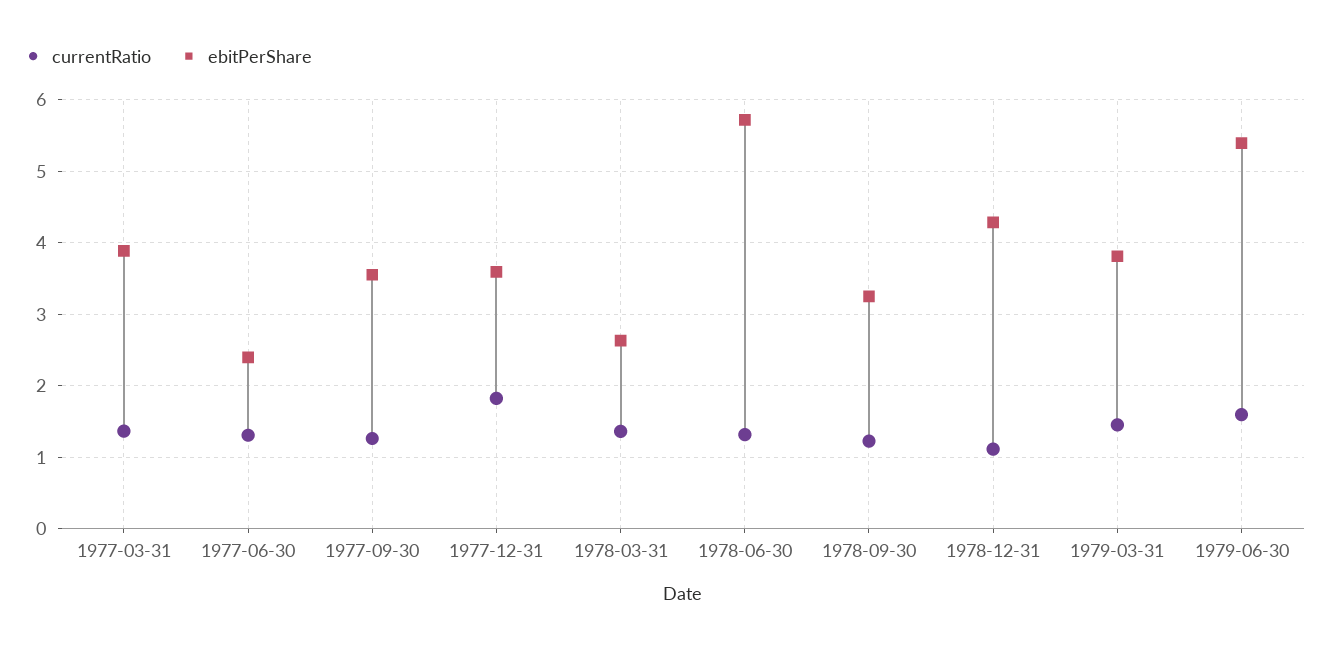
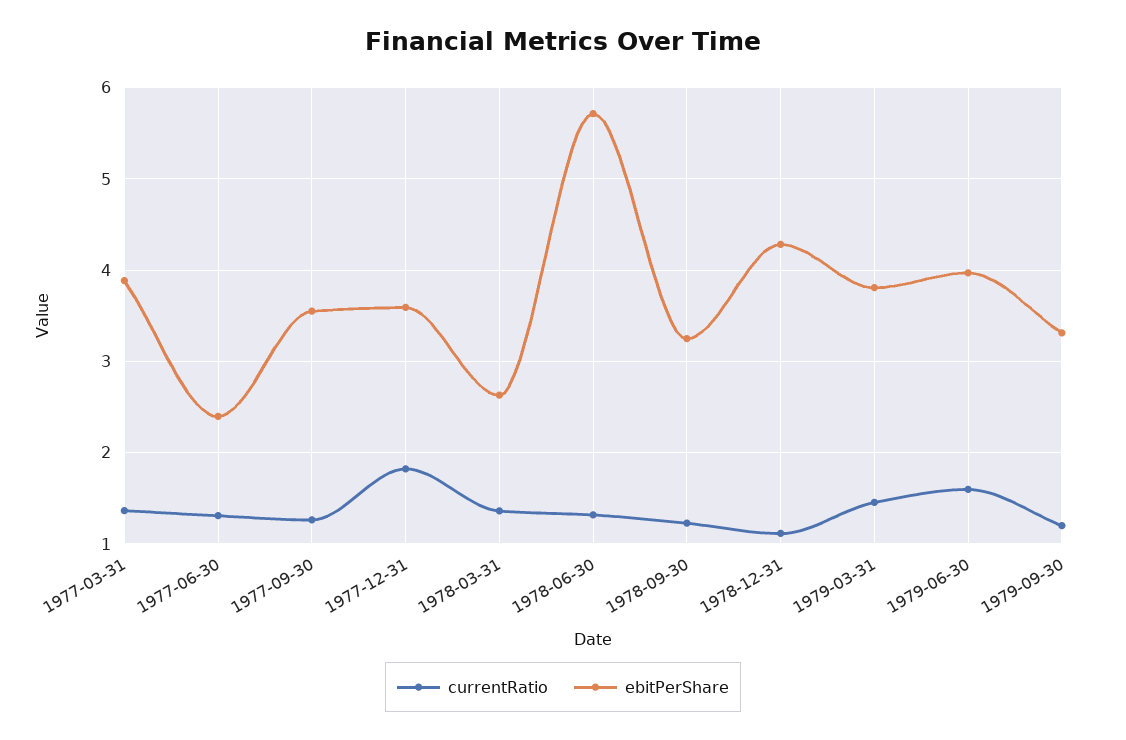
ebitPerShare, 1979-06-30: 5.4 -> 4
currentRatio, 1979-09-30: none -> 1.2
ebitPerShare, 1979-09-30: none -> 3.3

